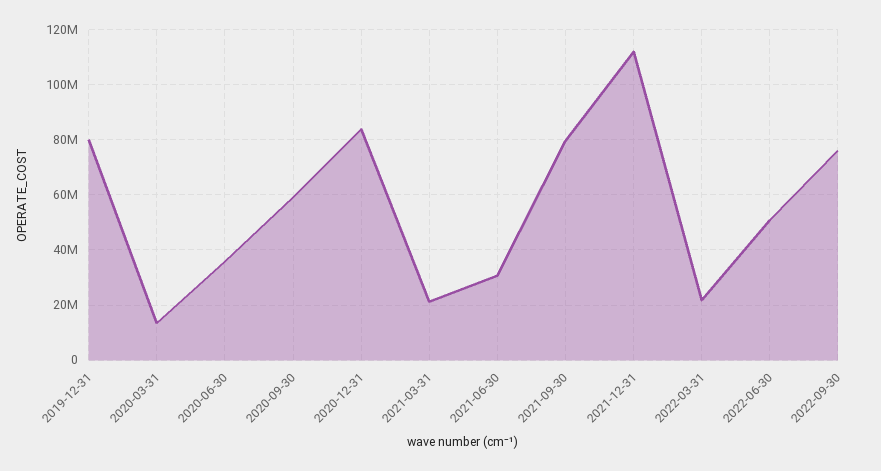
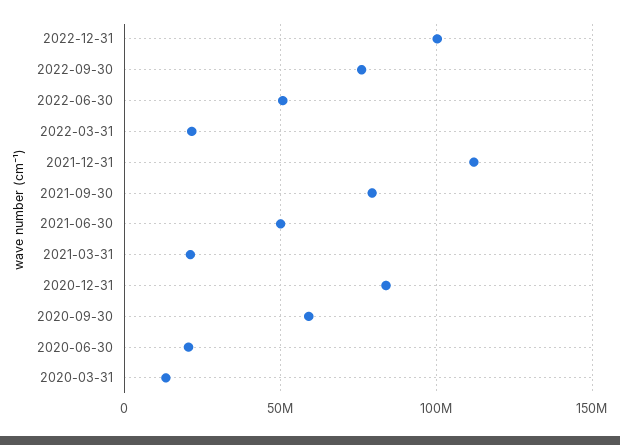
2019-12-31: 80000000 -> none
2020-06-30: 35000000 -> 20000000
2021-06-30: 30000000 -> 50000000
2022-12-31: none -> 100000000

